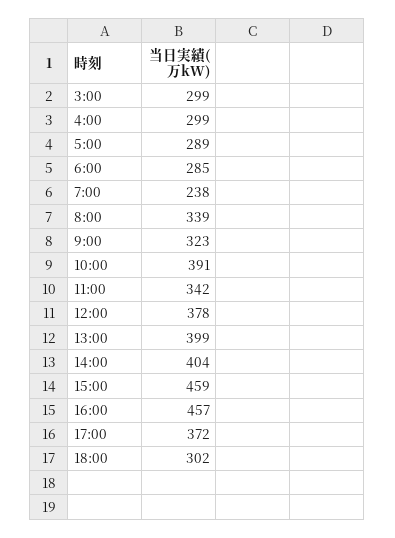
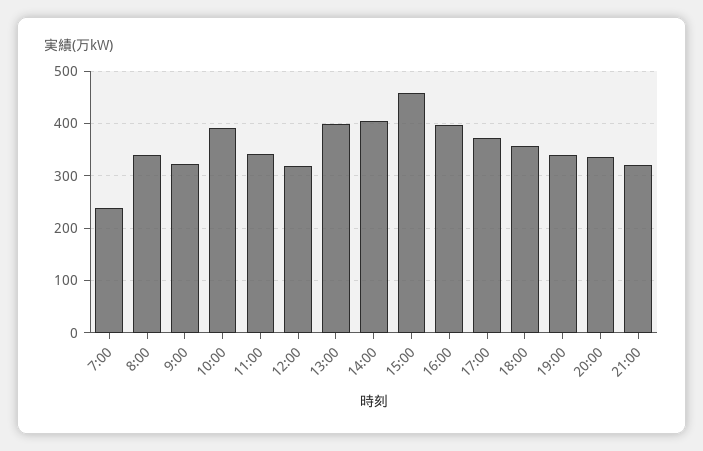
3:00: 299 -> none
4:00: 299 -> none
5:00: 289 -> none
6:00: 285 -> none
12:00: 378 -> 320
16:00: 457 -> 400
18:00: 302 -> 360
19:00: none -> 340
20:00: none -> 340
21:00: none -> 320

